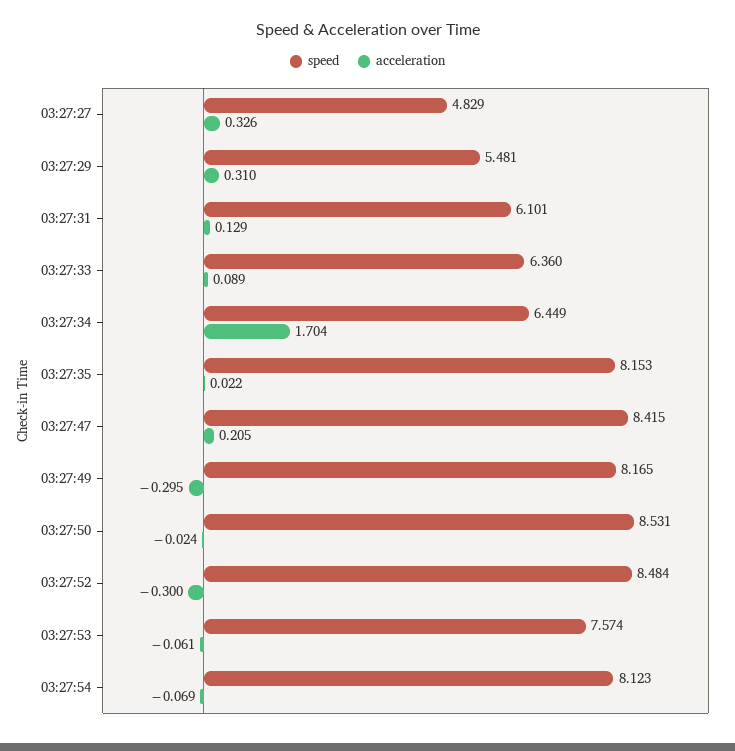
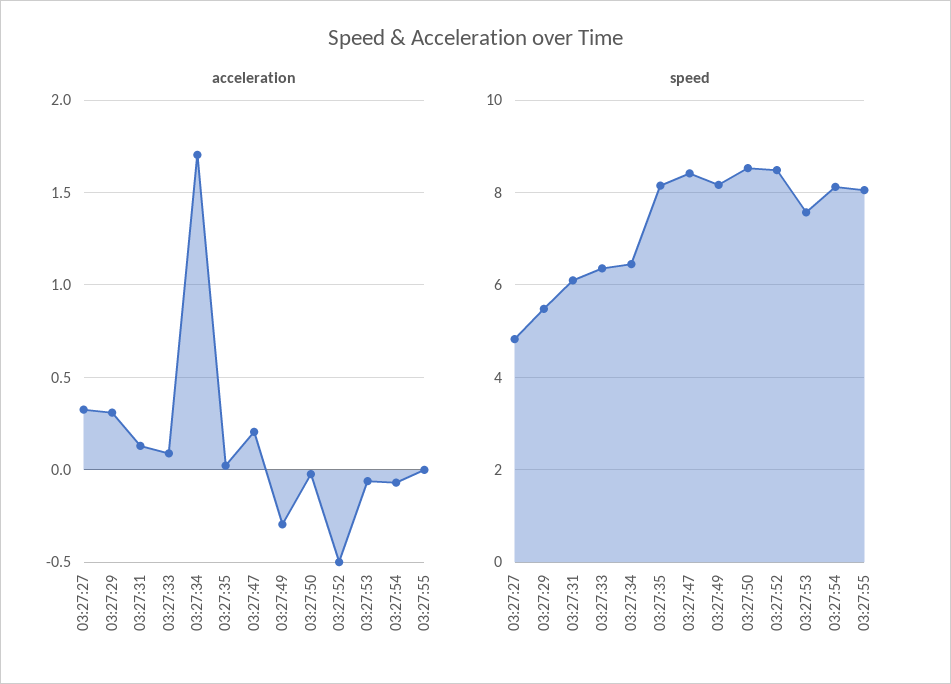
acceleration, 03:27:52: -0.3 -> -0.5
acceleration, 03:27:55: none -> 0
speed, 03:27:55: none -> 8

